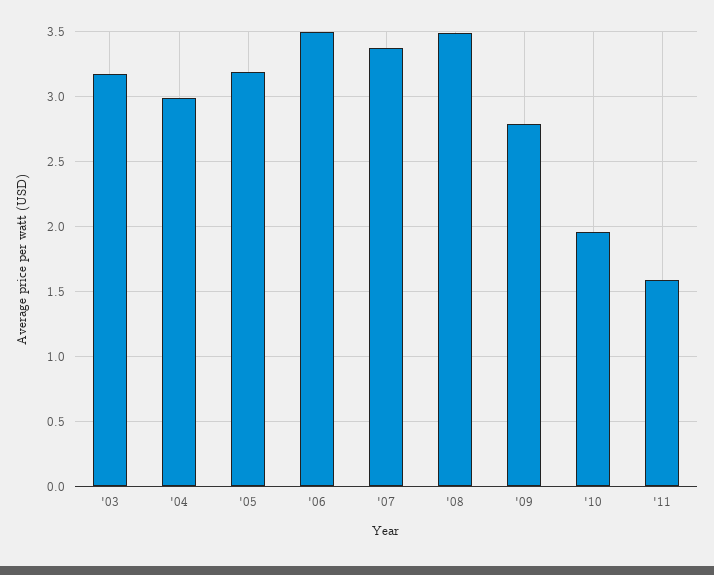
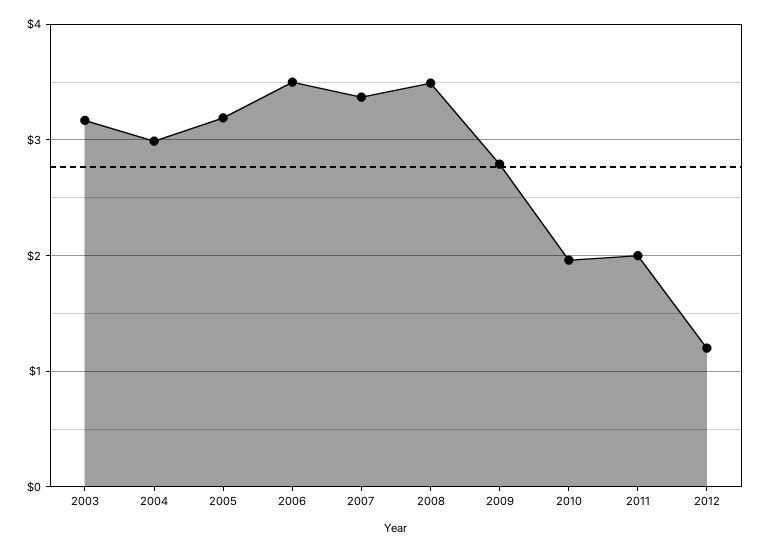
'11: 1.6 -> 2
2012: none -> 1.2

